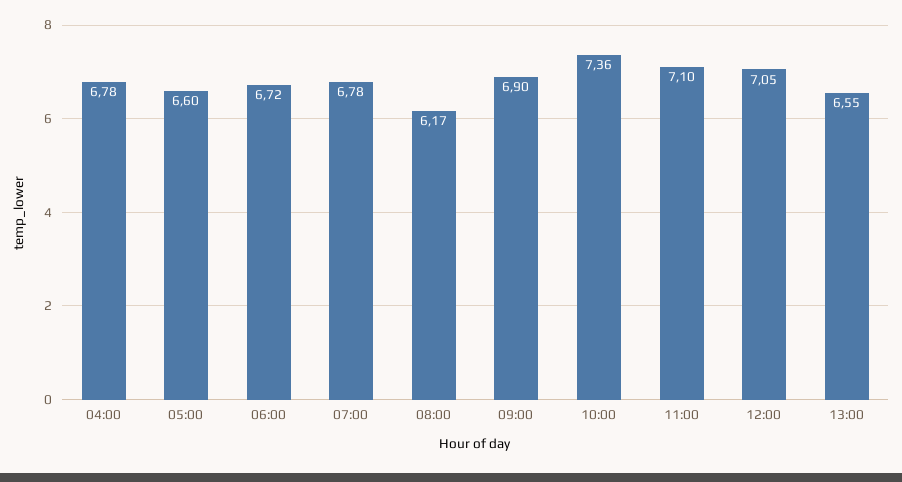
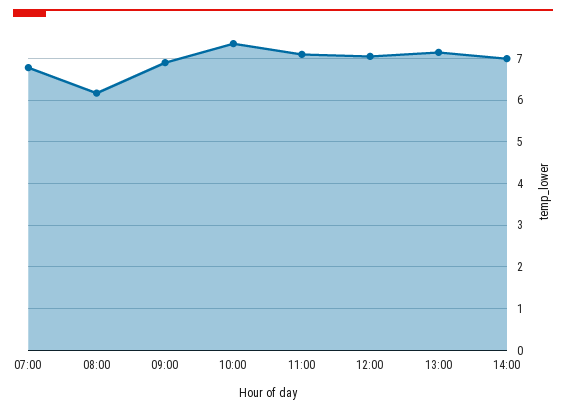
04:00: 6.78 -> none
05:00: 6.6 -> none
06:00: 6.72 -> none
13:00: 6.55 -> 7.2
14:00: none -> 7

